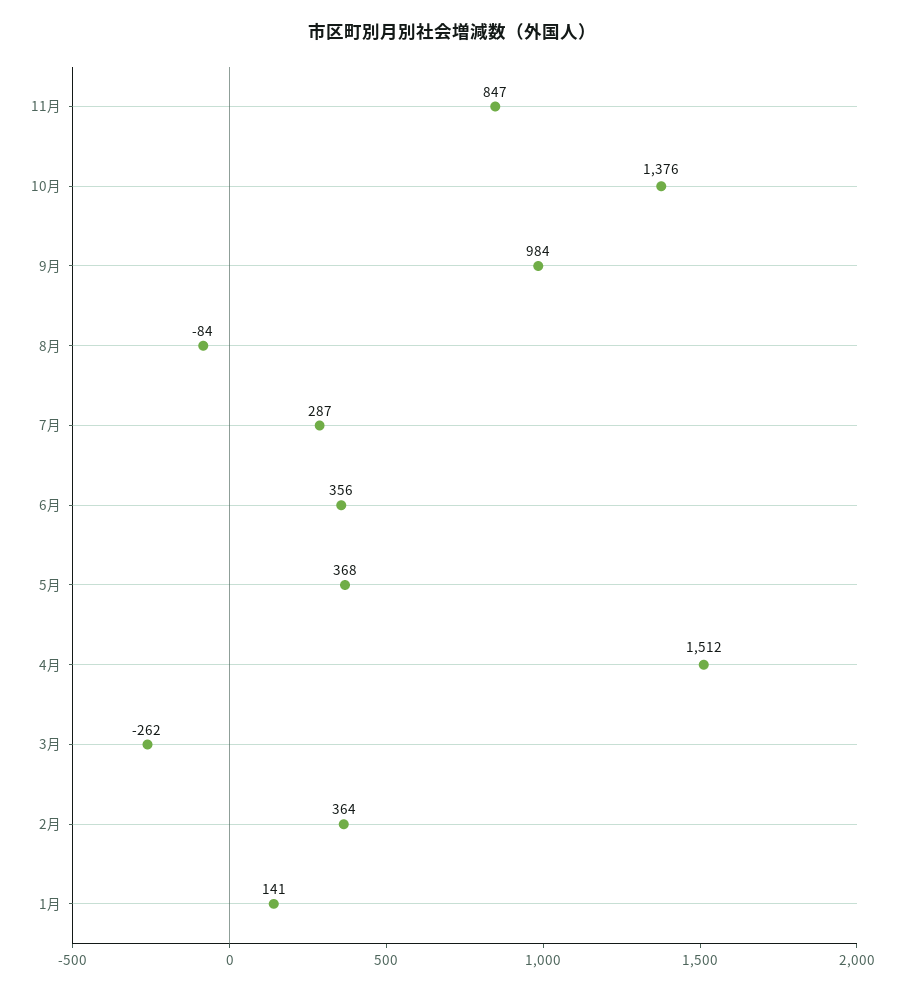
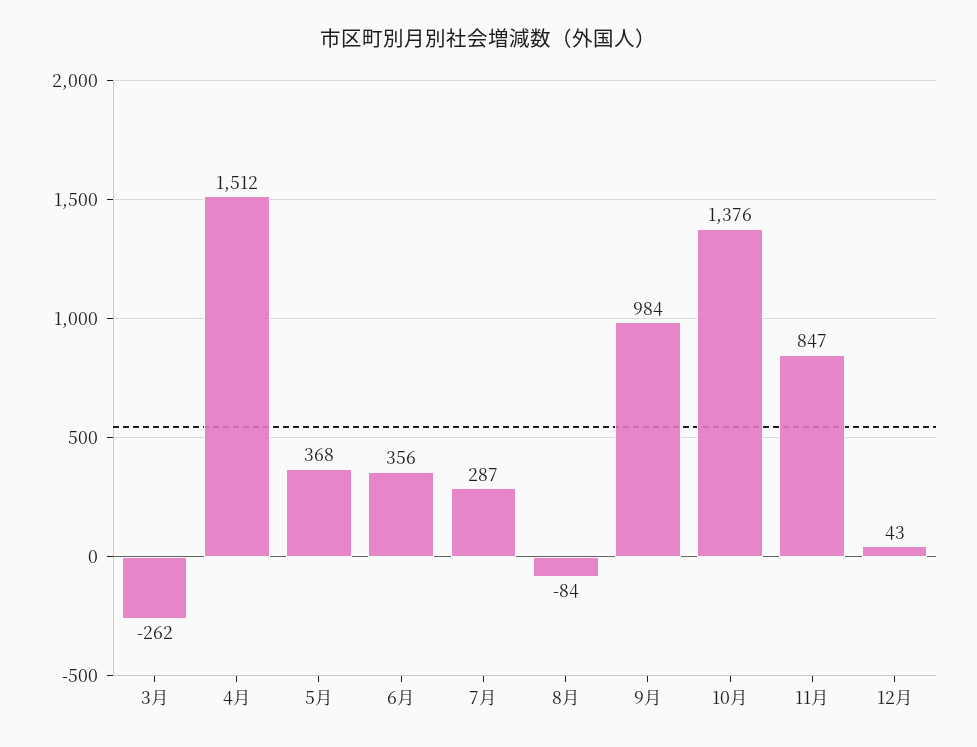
2月: 364 -> none
1月: 141 -> none
12月: none -> 43

